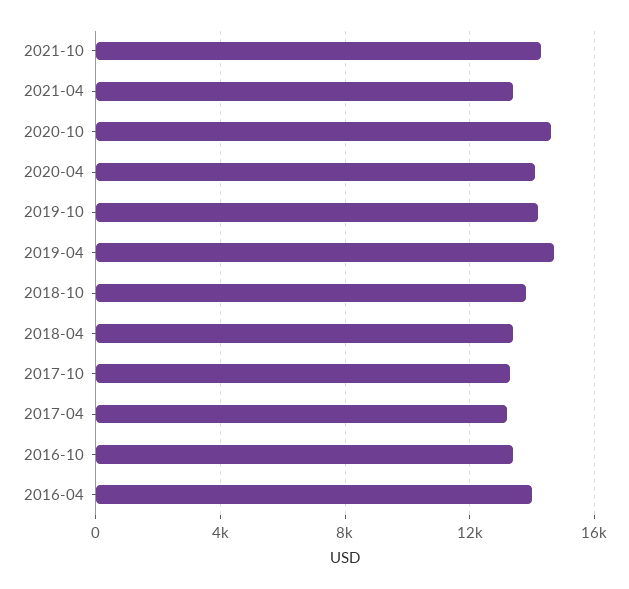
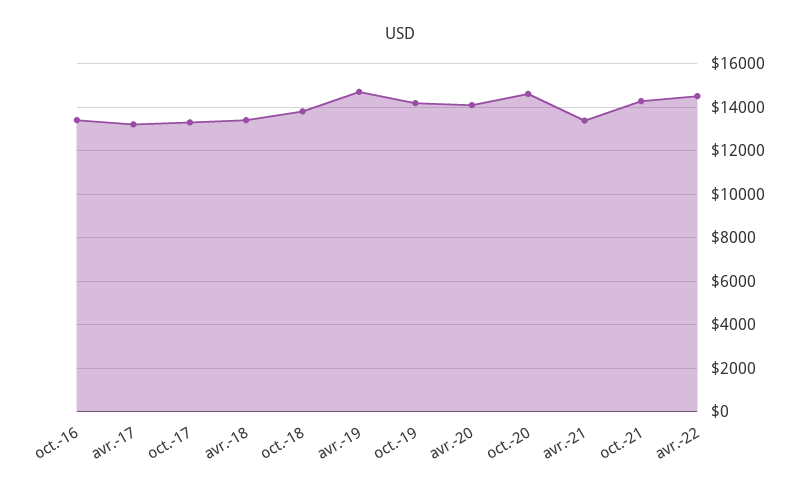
2016-04: 14000 -> none
avr.-22: none -> 14500

